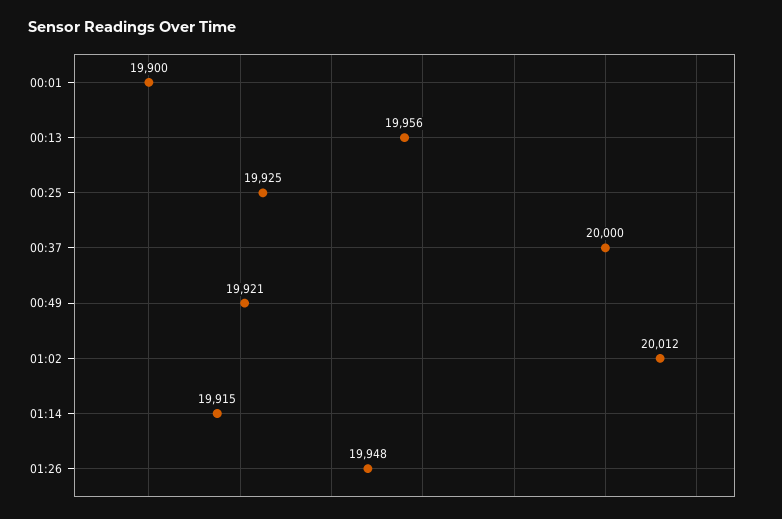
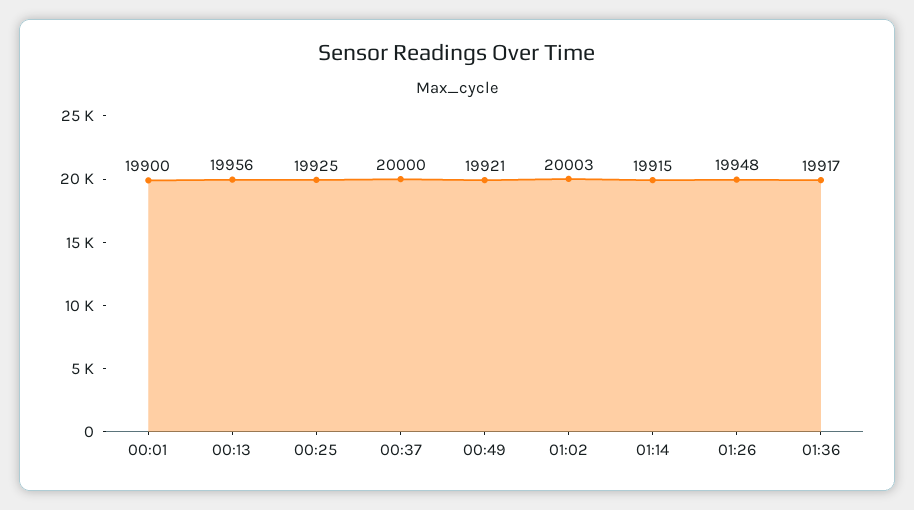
01:02: 20012 -> 20003
01:36: none -> 19917

